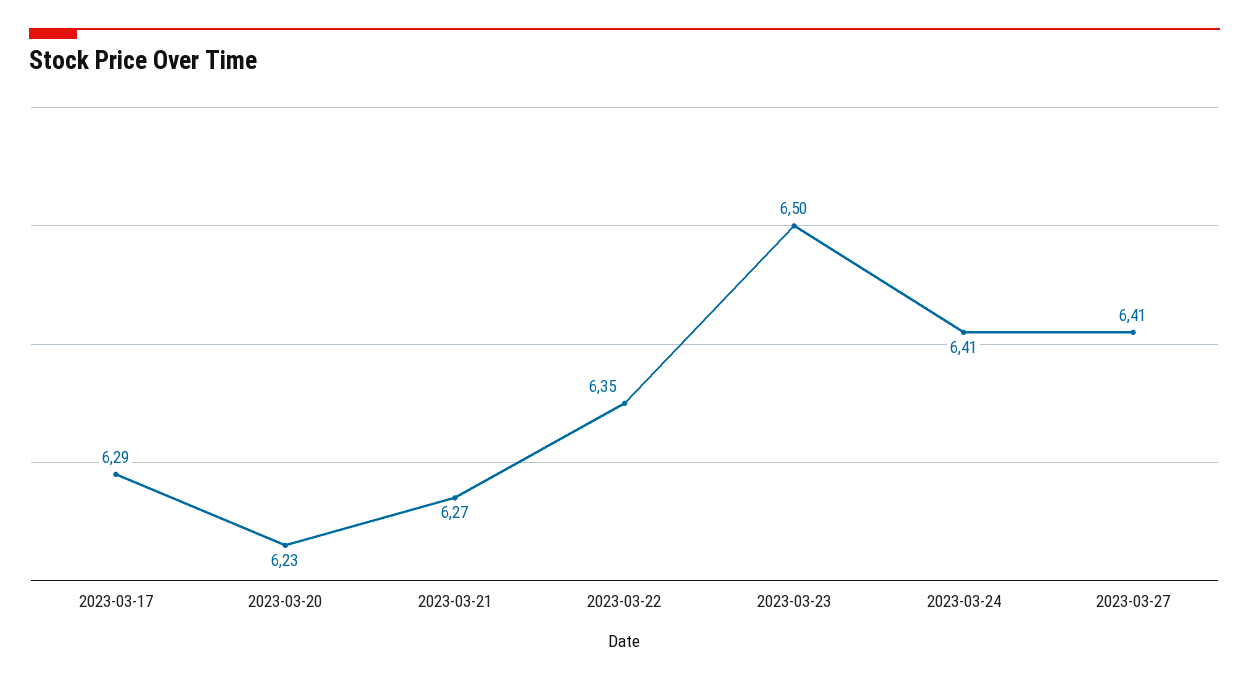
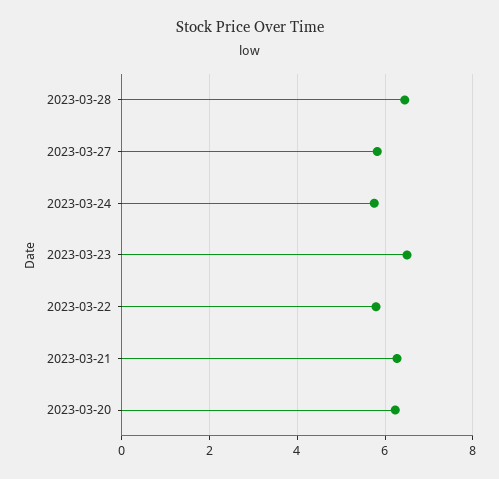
2023-03-17: 6.29 -> none
2023-03-22: 6.35 -> 5.8
2023-03-24: 6.41 -> 5.8
2023-03-27: 6.41 -> 5.8
2023-03-28: none -> 6.4

